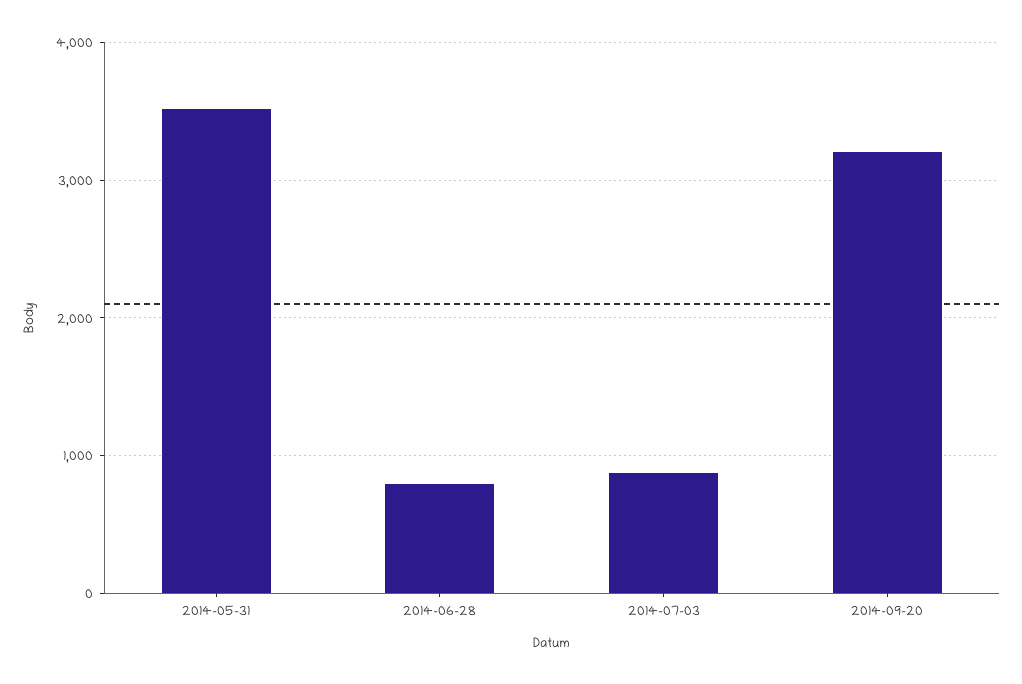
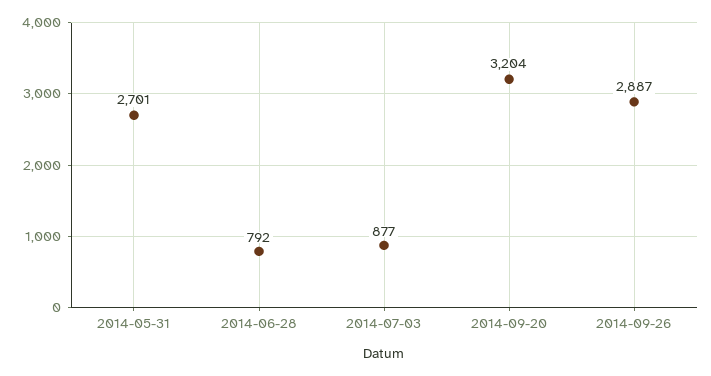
2014-05-31: 3500 -> 2701
2014-09-26: none -> 2887

